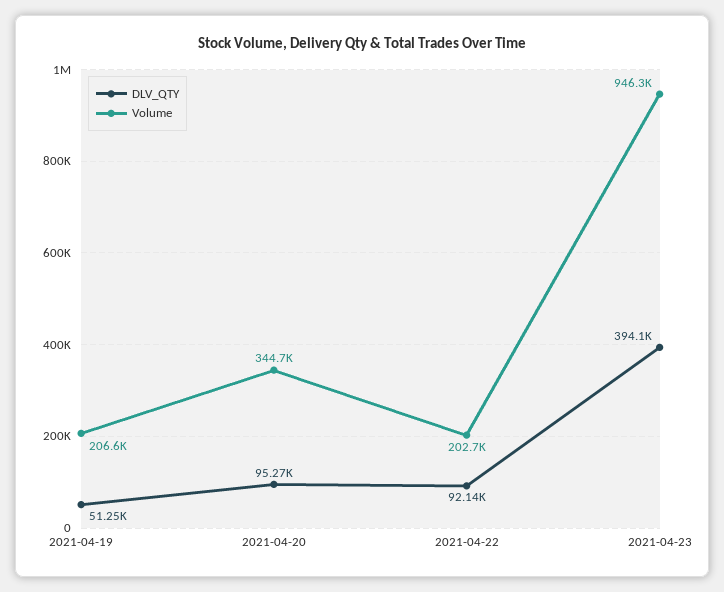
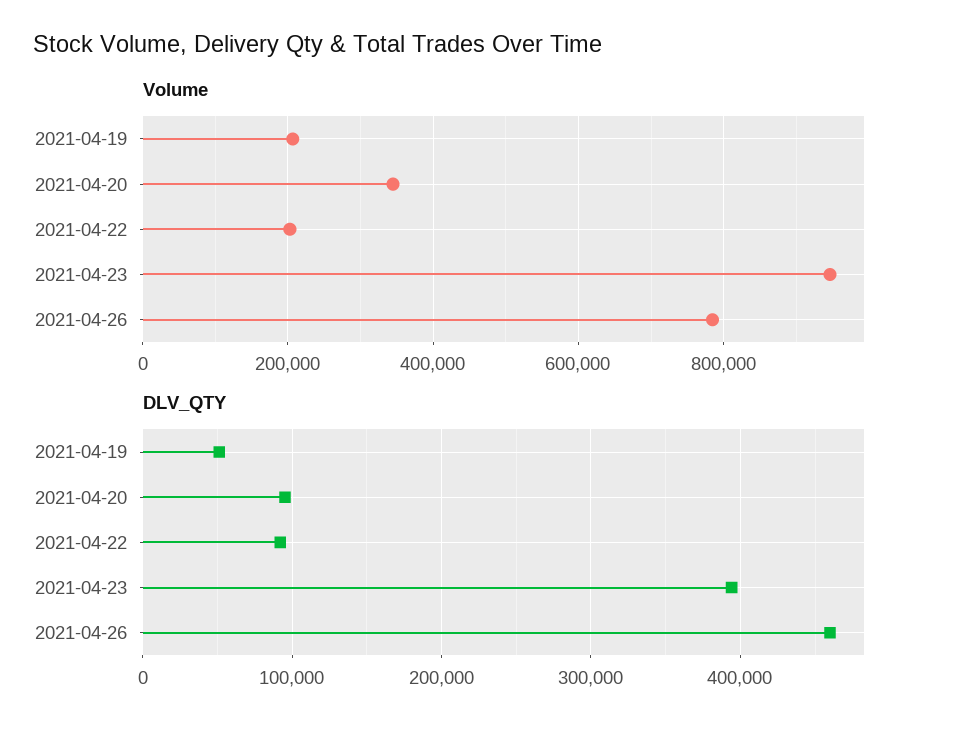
Volume, 2021-04-26: none -> 780000
DLV_QTY, 2021-04-26: none -> 460000

